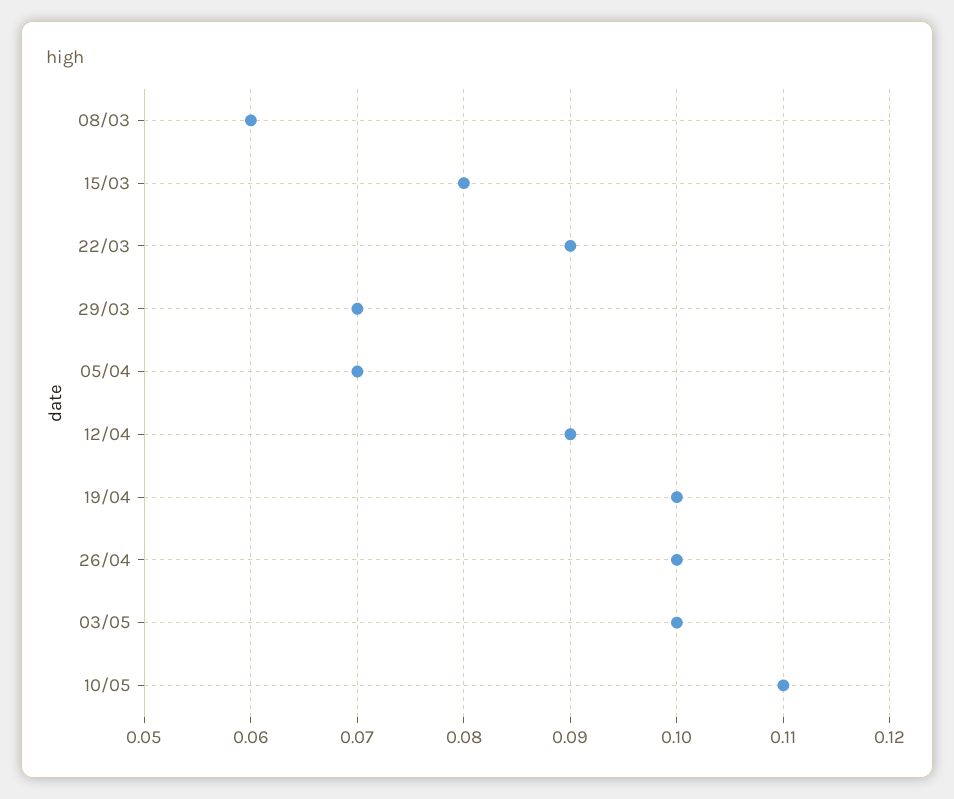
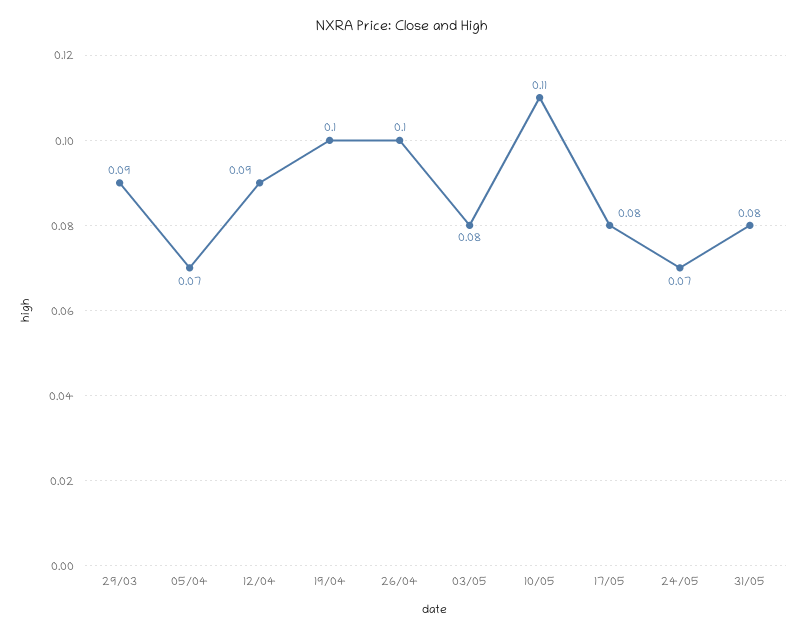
08/03: 0.06 -> none
15/03: 0.08 -> none
22/03: 0.09 -> none
29/03: 0.07 -> 0.09
03/05: 0.1 -> 0.08
17/05: none -> 0.08
24/05: none -> 0.07
31/05: none -> 0.08

